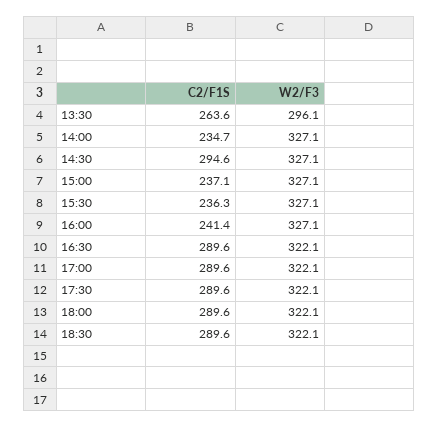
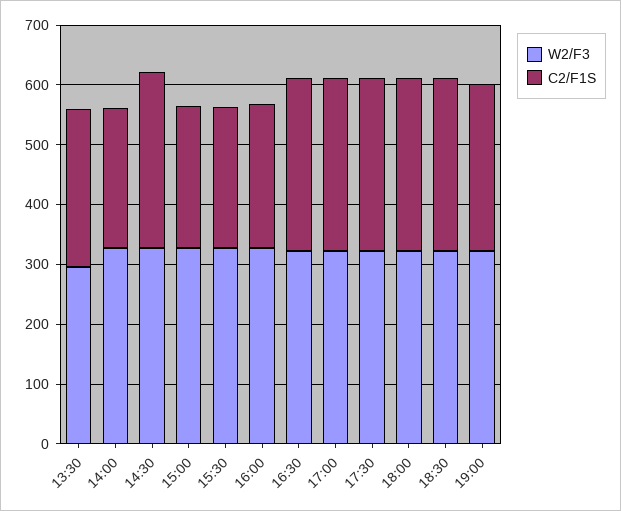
W2/F3, 19:00: none -> 320
C2/F1S, 19:00: none -> 280

